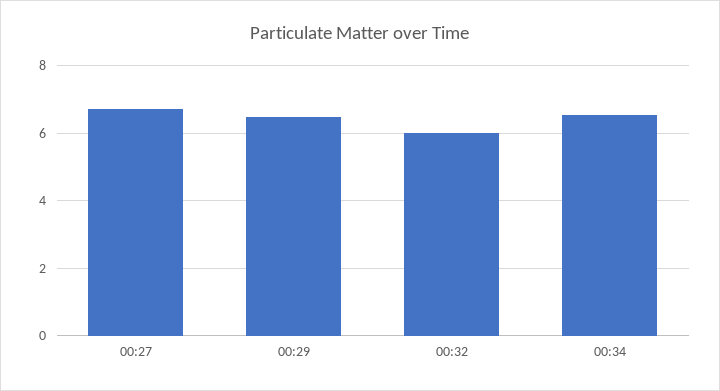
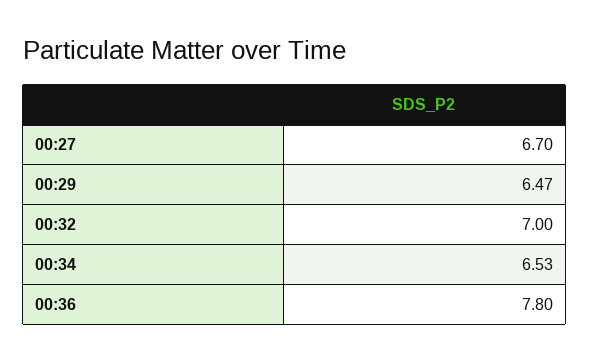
00:32: 6 -> 7
00:36: none -> 7.8

